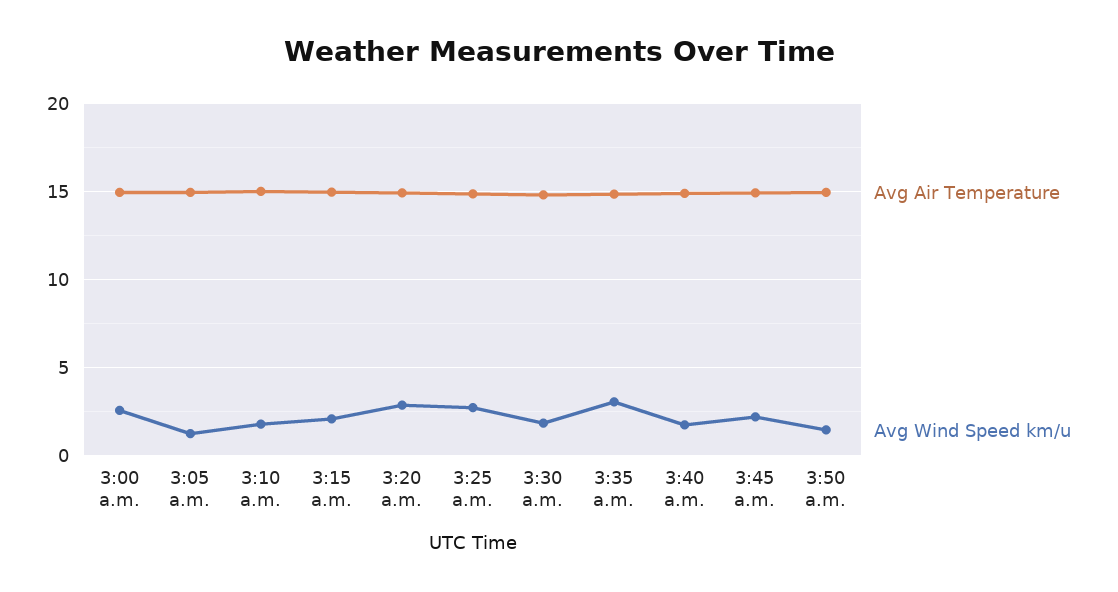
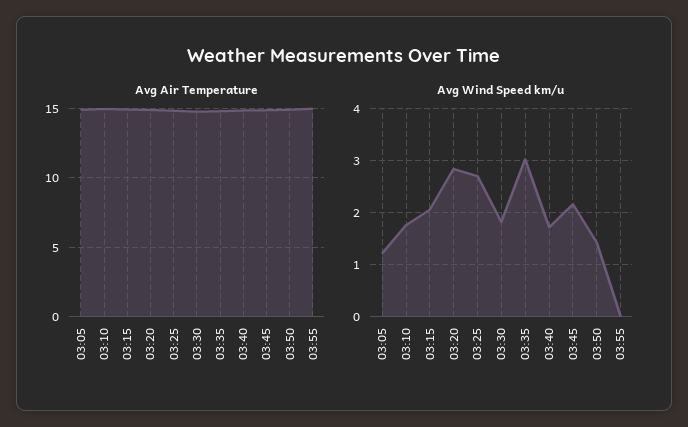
Avg Air Temperature, 3:00 a.m.: 15 -> none
Avg Wind Speed km/u, 3:00 a.m.: 2.5 -> none
Avg Air Temperature, 03:55: none -> 15
Avg Wind Speed km/u, 03:55: none -> 0

